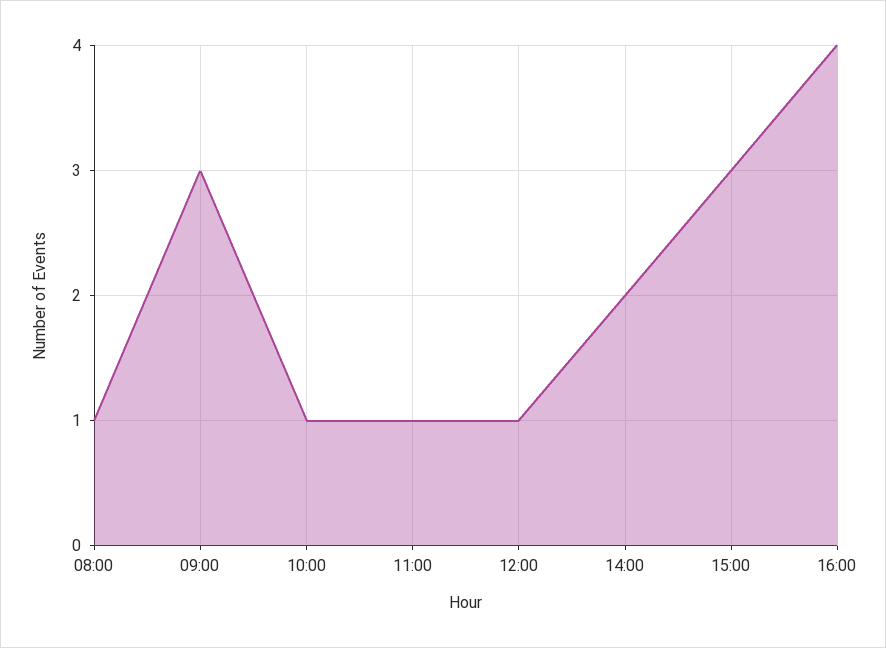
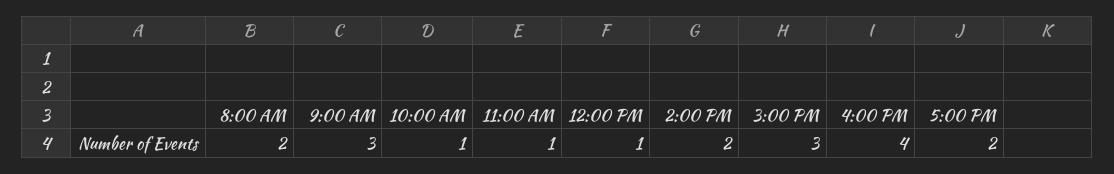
08:00: 1 -> 2
5:00 PM: none -> 2

